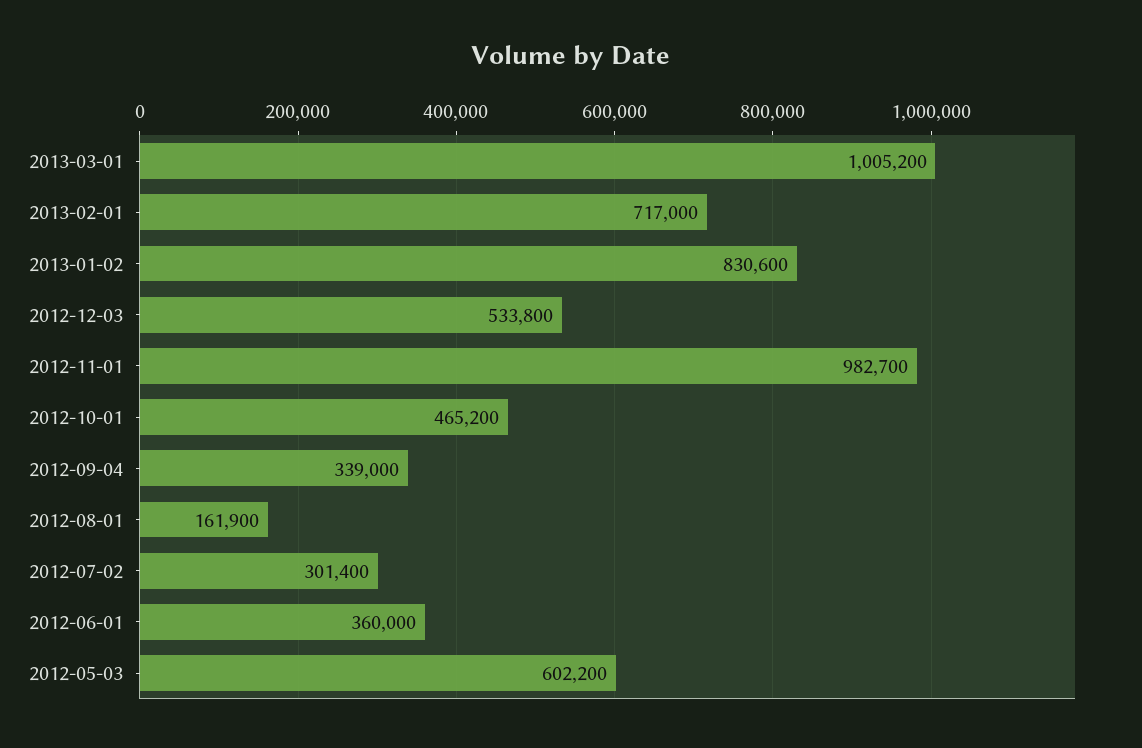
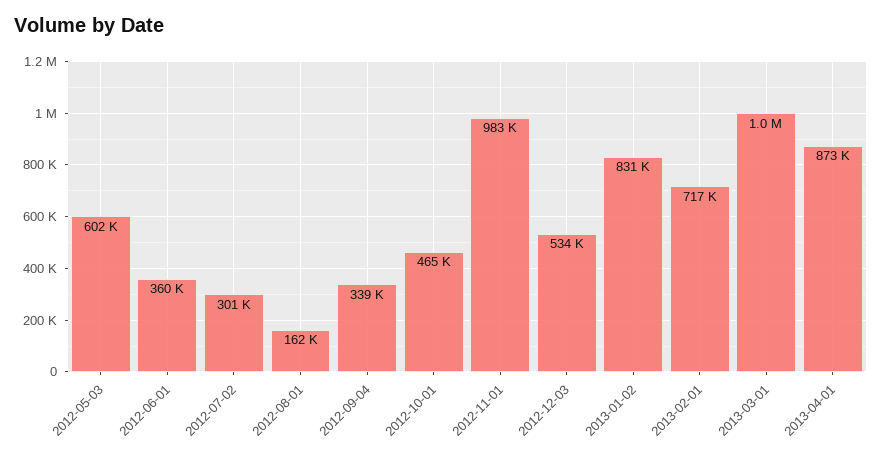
2013-04-01: none -> 873000

